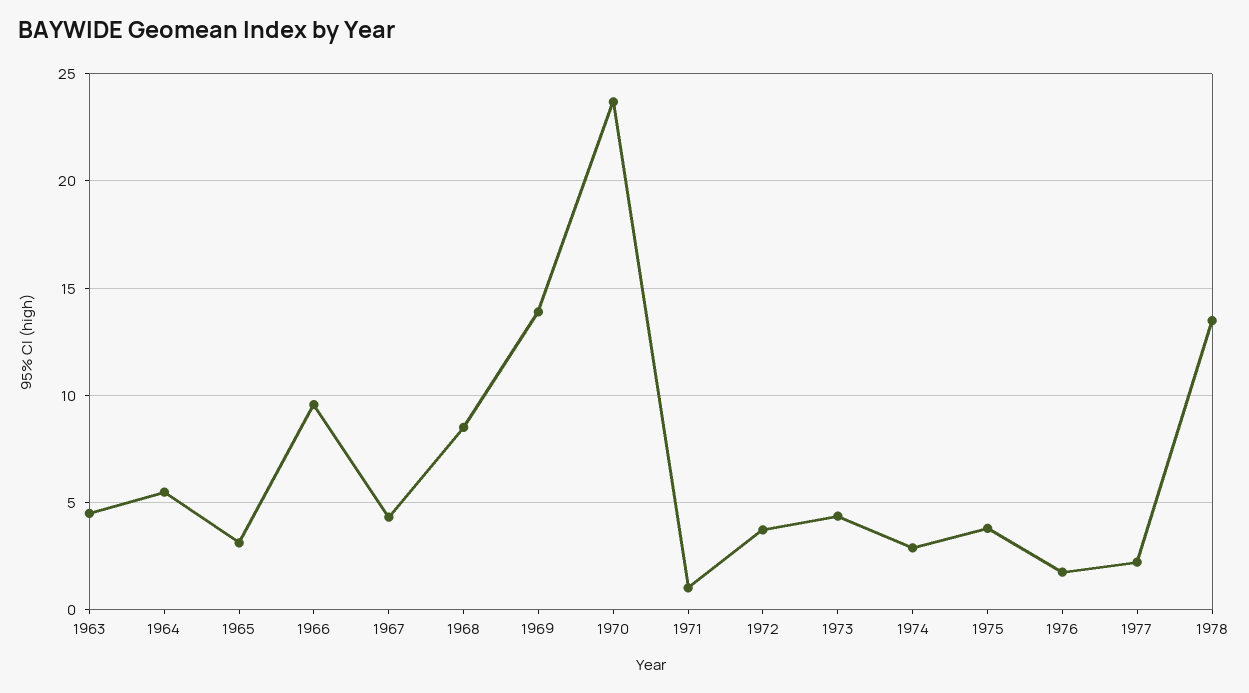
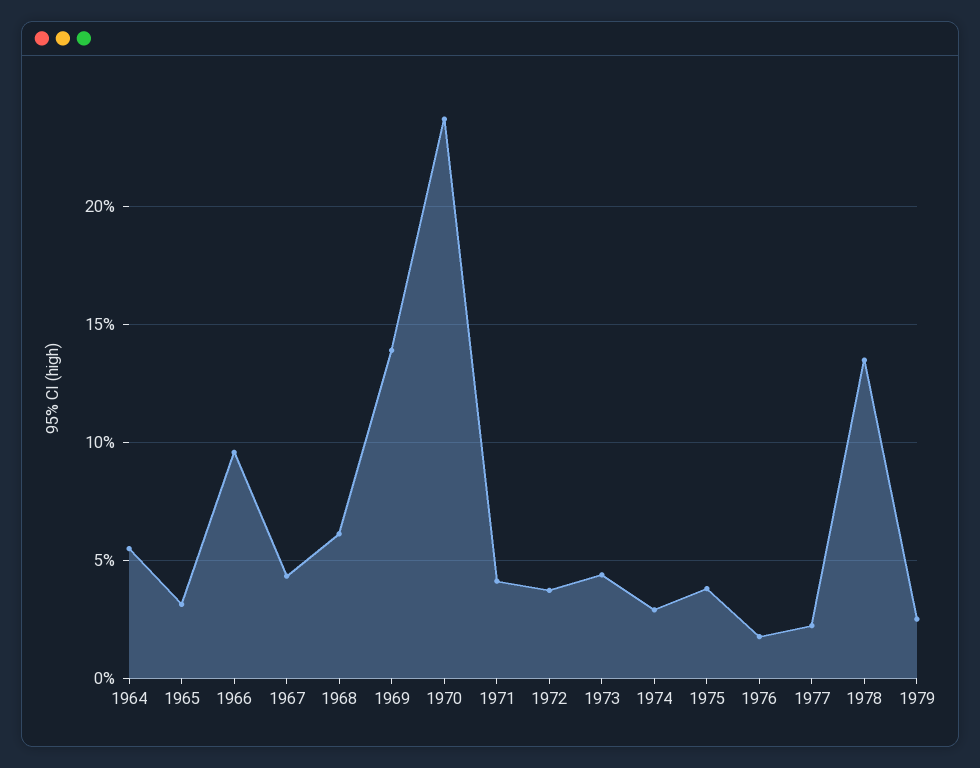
1963: 4.5 -> none
1968: 8.5 -> 6
1971: 1 -> 4
1979: none -> 2.5

